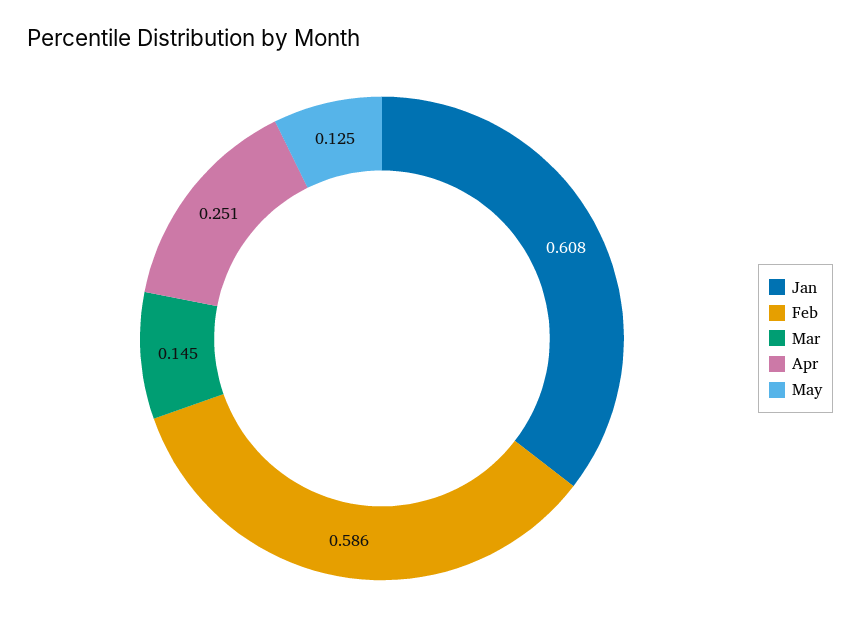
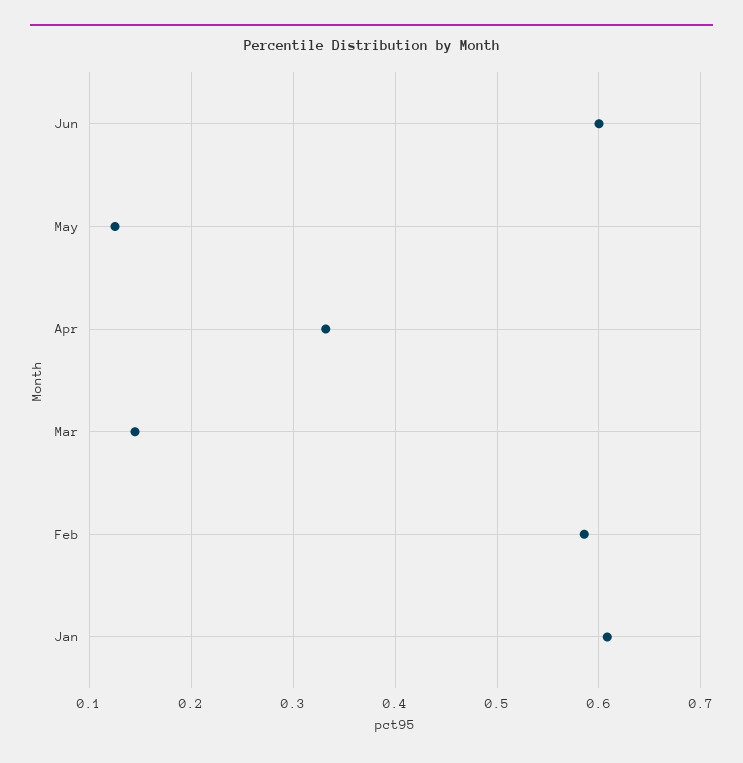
Apr: 0.251 -> 0.33
Jun: none -> 0.6

